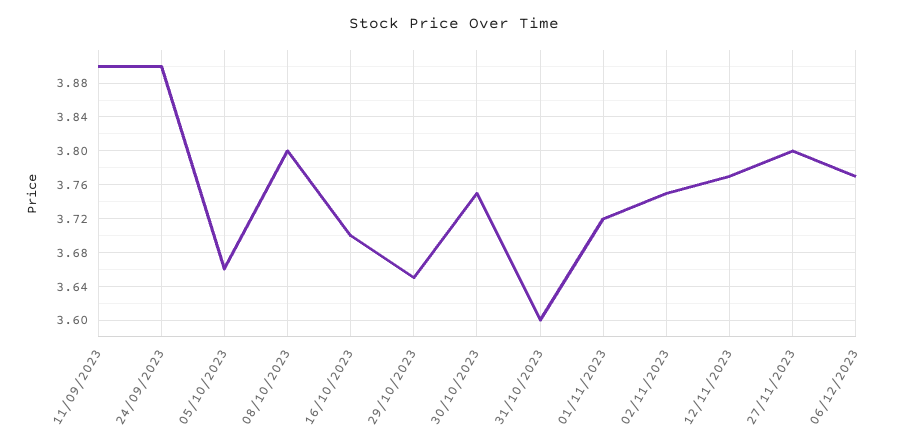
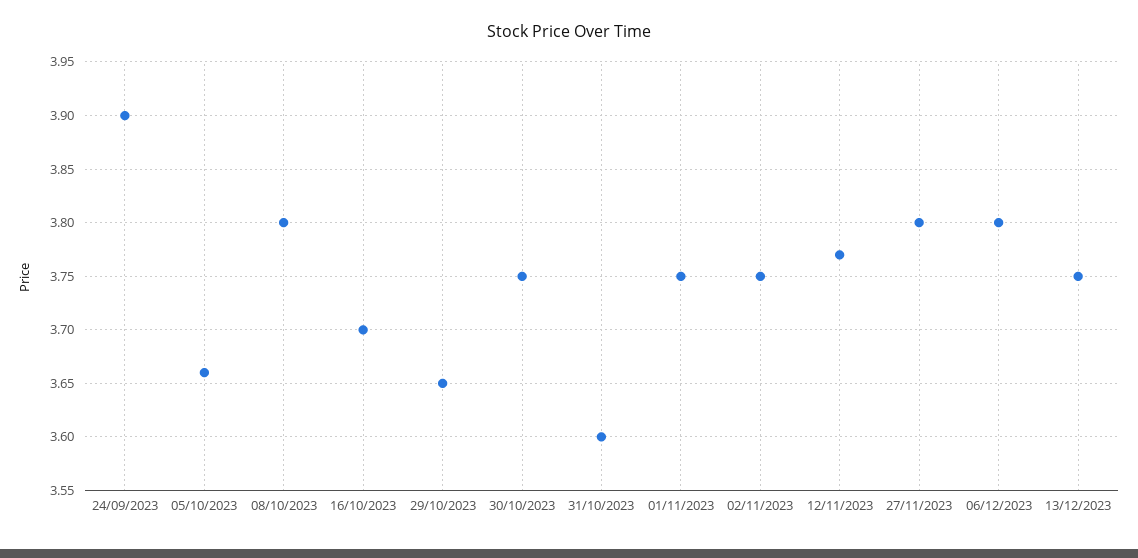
11/09/2023: 3.9 -> none
01/11/2023: 3.72 -> 3.75
06/12/2023: 3.77 -> 3.8
13/12/2023: none -> 3.75

